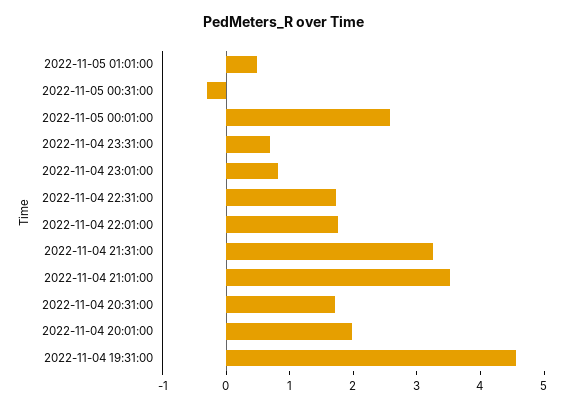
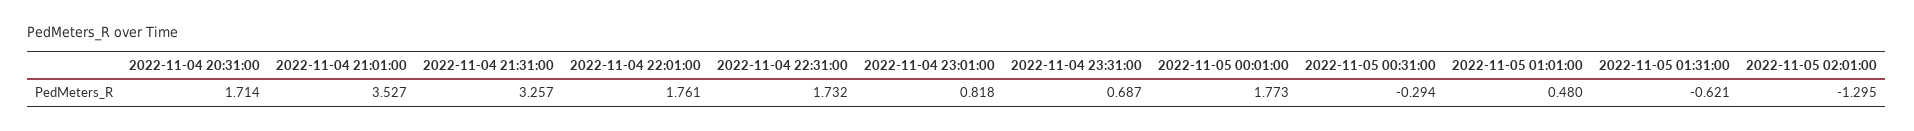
2022-11-05 00:01:00: 2.6 -> 1.773
2022-11-04 20:01:00: 2 -> none
2022-11-04 19:31:00: 4.6 -> none
2022-11-05 01:31:00: none -> -0.621
2022-11-05 02:01:00: none -> -1.295

